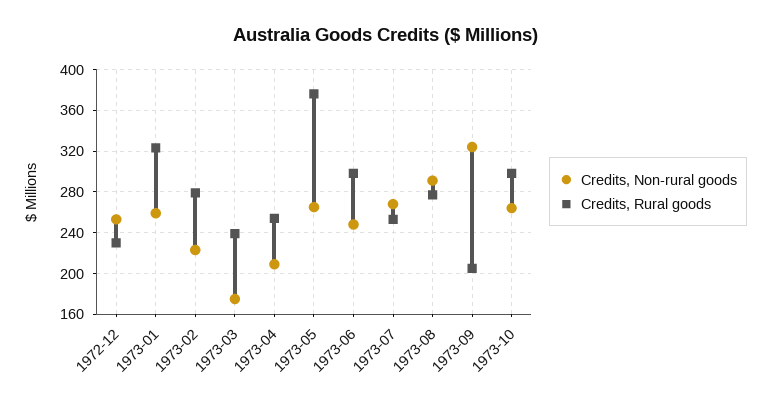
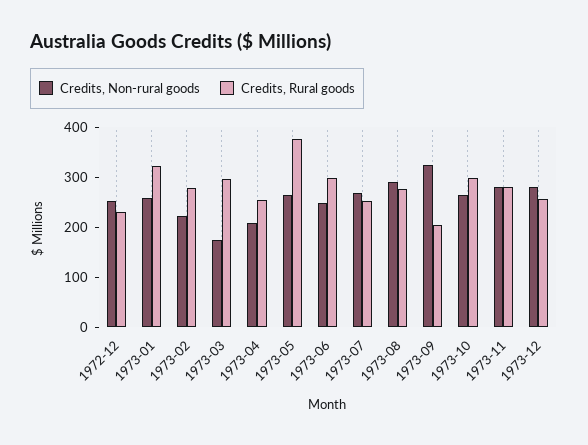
Credits, Rural goods, 1973-03: 240 -> 300
Credits, Non-rural goods, 1973-11: none -> 280
Credits, Rural goods, 1973-11: none -> 280
Credits, Non-rural goods, 1973-12: none -> 280
Credits, Rural goods, 1973-12: none -> 260

